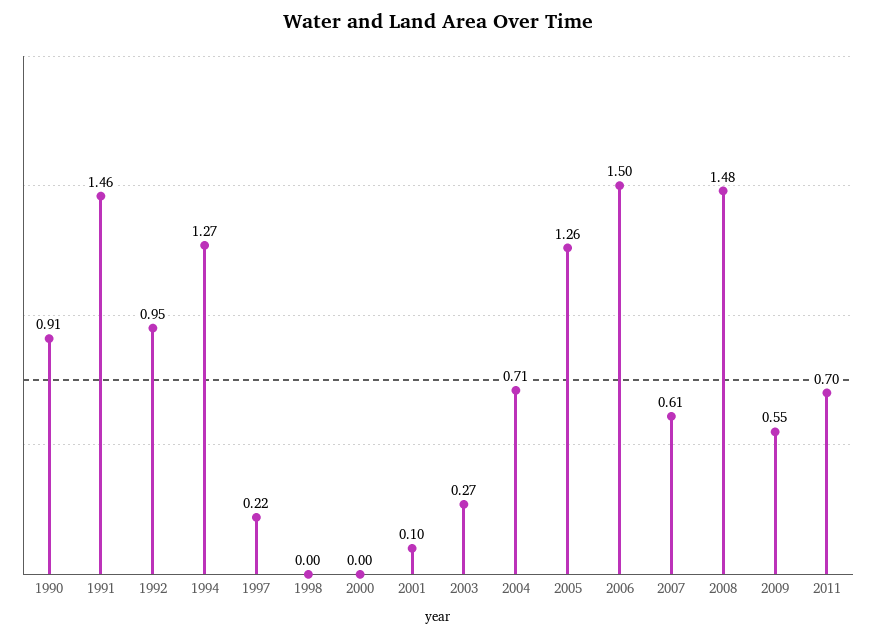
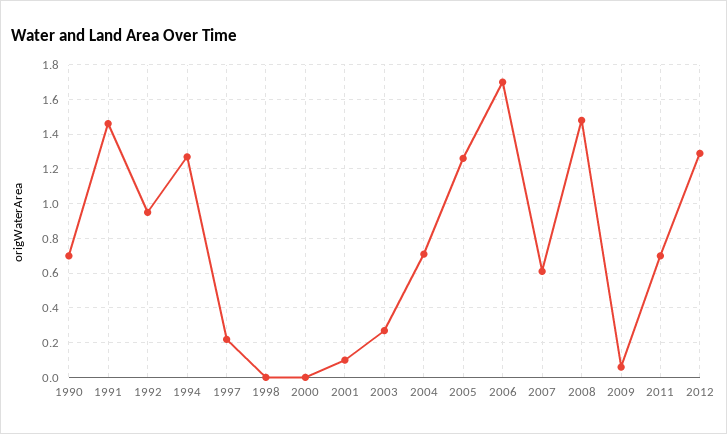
1990: 0.91 -> 0.7
2006: 1.5 -> 1.7
2009: 0.55 -> 0.05
2012: none -> 1.3

